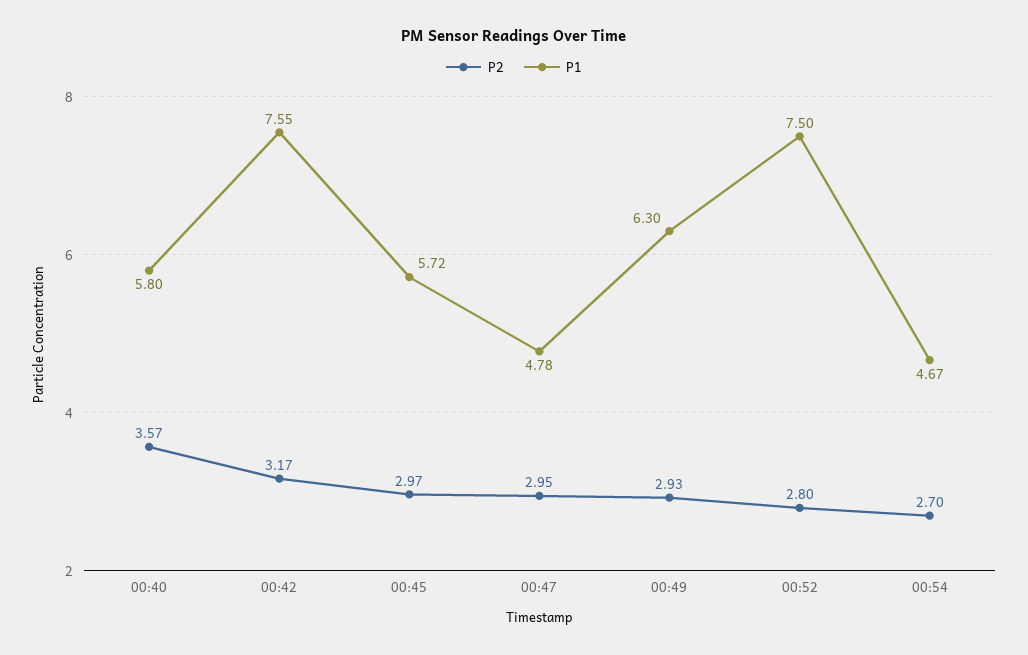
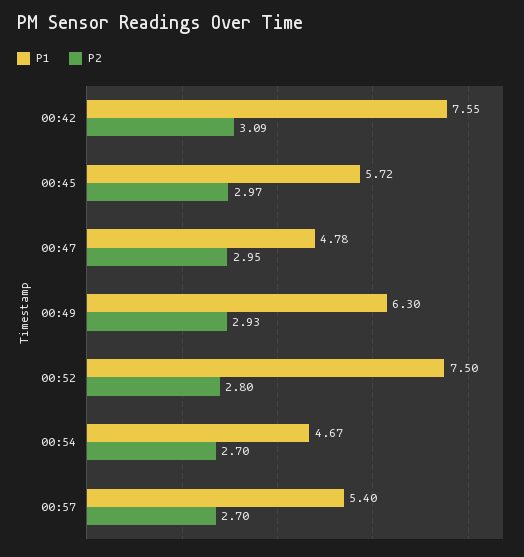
P2, 00:40: 3.57 -> none
P1, 00:40: 5.8 -> none
P2, 00:42: 3.17 -> 3.09
P1, 00:57: none -> 5.4
P2, 00:57: none -> 2.7

